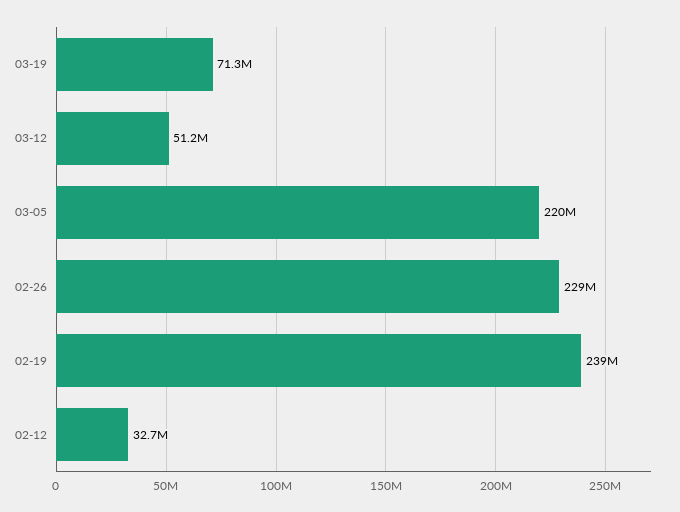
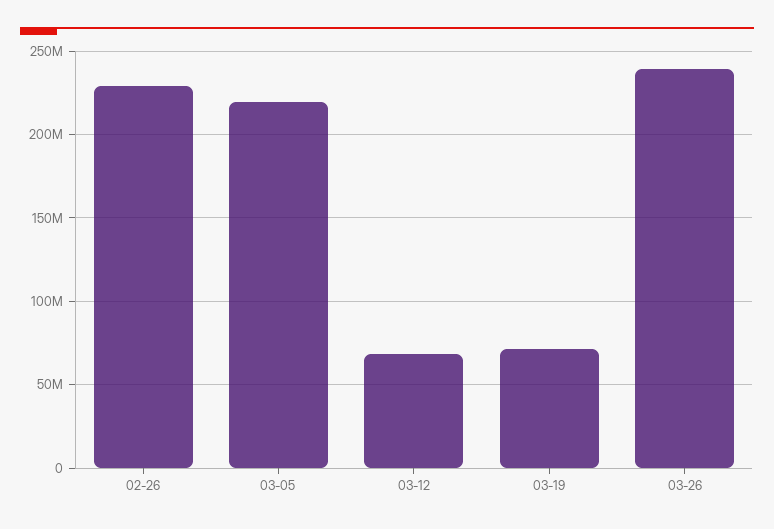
03-12: 51200000 -> 70000000
02-19: 239000000 -> none
02-12: 32700000 -> none
03-26: none -> 240000000

